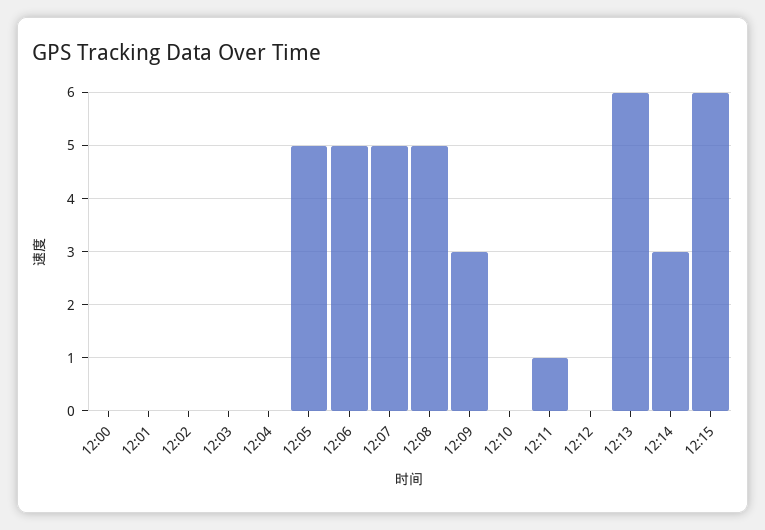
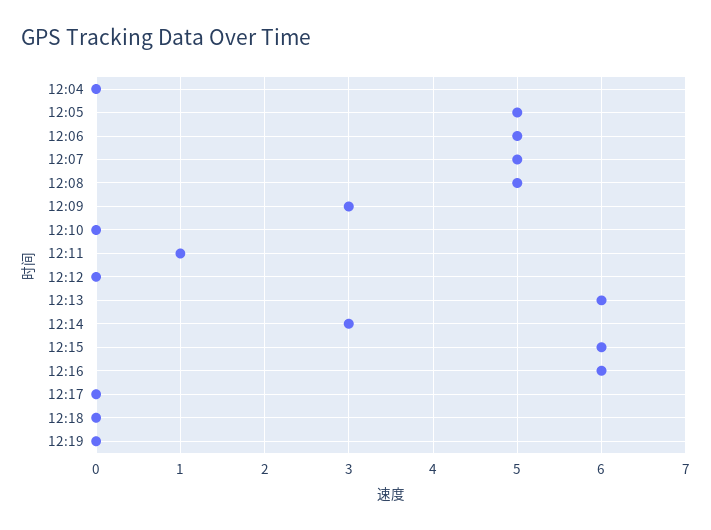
12:00: 0 -> none
12:01: 0 -> none
12:02: 0 -> none
12:03: 0 -> none
12:16: none -> 6
12:17: none -> 0
12:18: none -> 0
12:19: none -> 0

